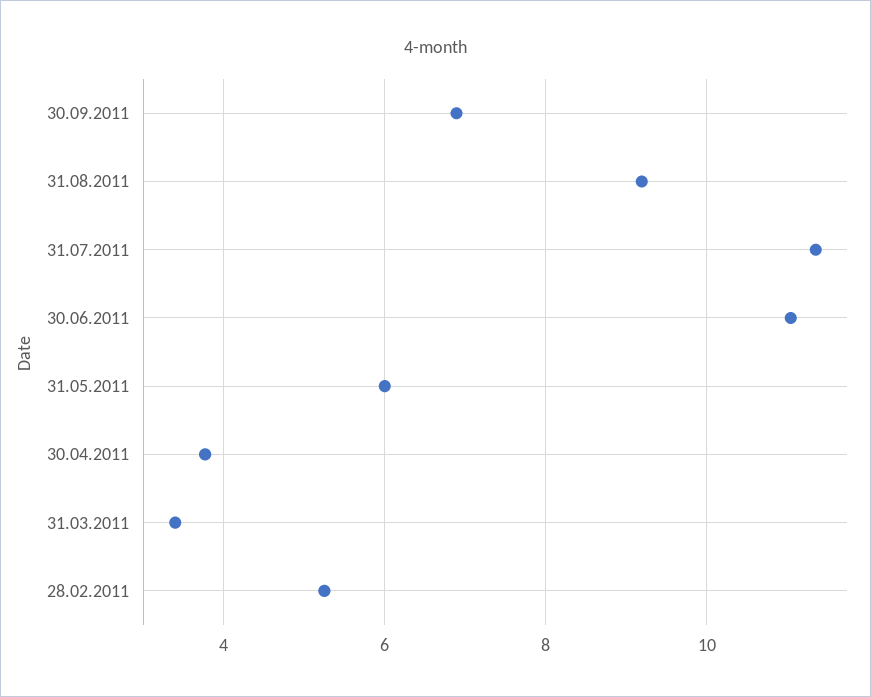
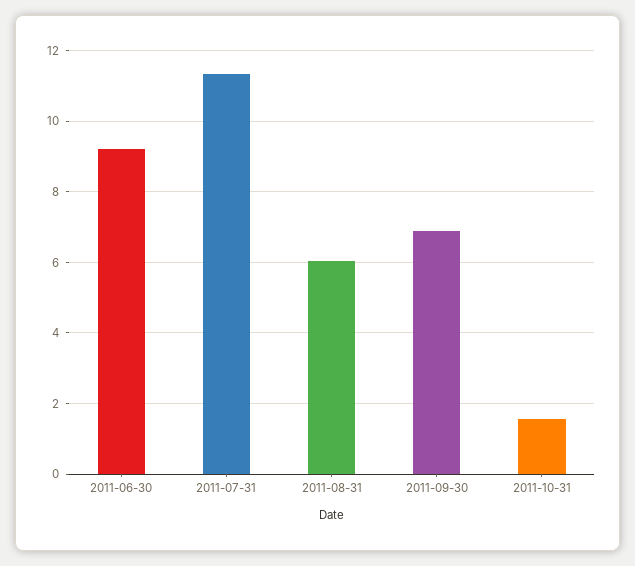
31.08.2011: 9.2 -> 6
30.06.2011: 11 -> 9.2
31.05.2011: 6 -> none
30.04.2011: 3.8 -> none
31.03.2011: 3.4 -> none
28.02.2011: 5.2 -> none
2011-10-31: none -> 1.6

